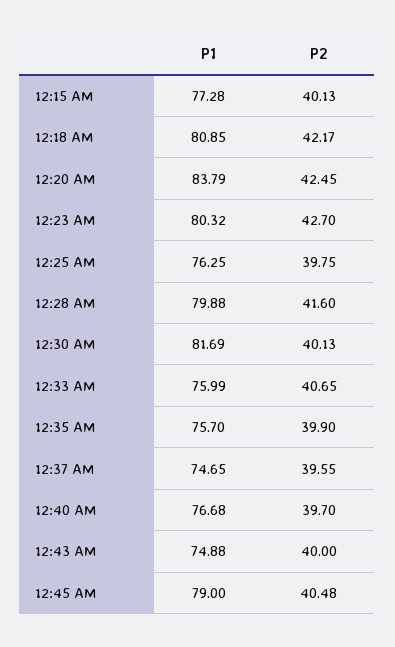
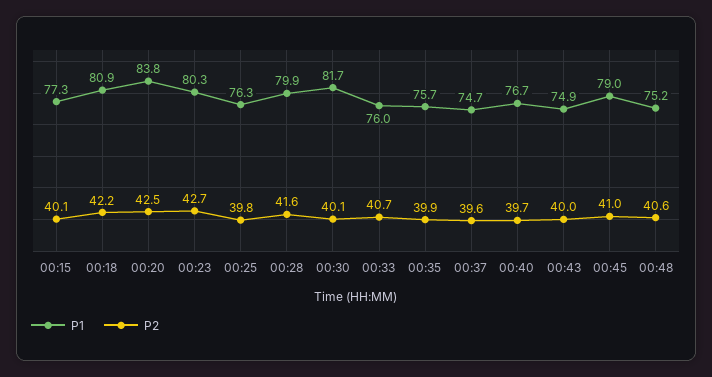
P2, 12:45 AM: 40.48 -> 41
P1, 00:48: none -> 75.2
P2, 00:48: none -> 40.6

